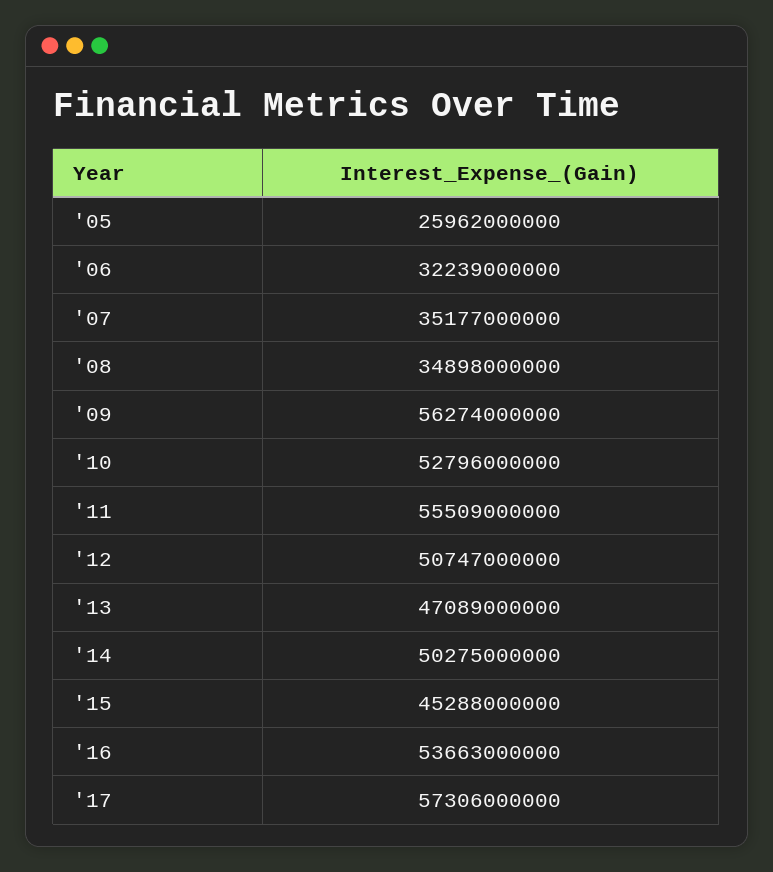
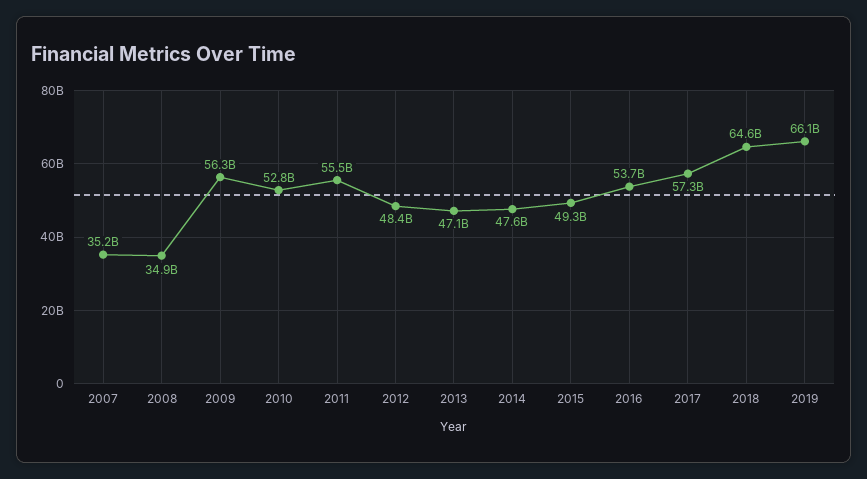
'05: 25962000000 -> none
'06: 32239000000 -> none
'12: 50747000000 -> 48400000000
'14: 50275000000 -> 47600000000
'15: 45288000000 -> 49300000000
2018: none -> 64600000000
2019: none -> 66100000000

